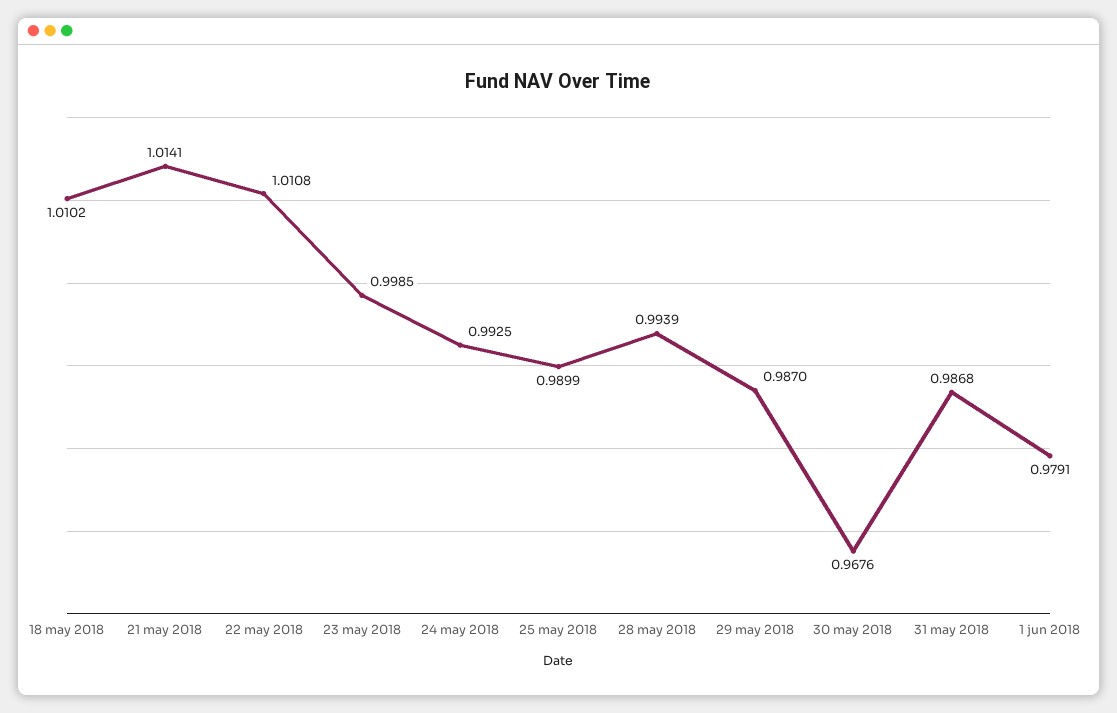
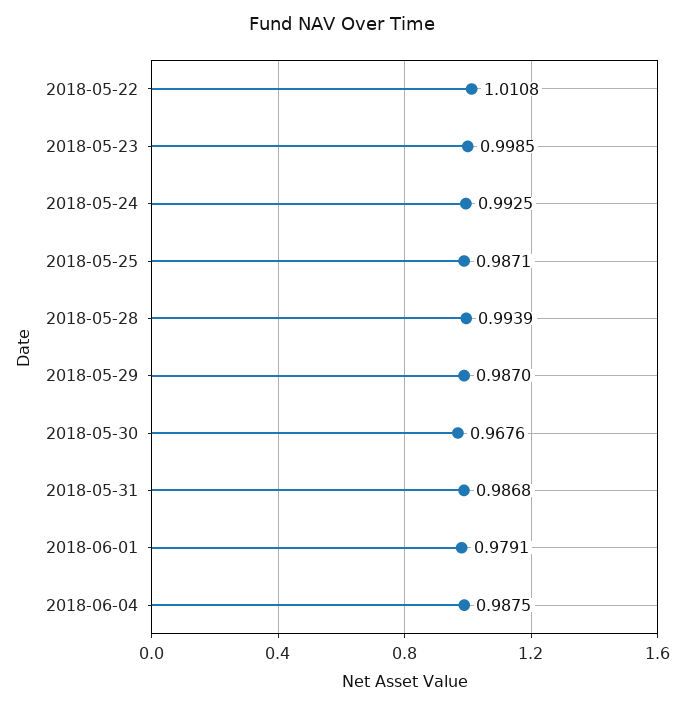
18 may 2018: 1.0102 -> none
21 may 2018: 1.0141 -> none
25 may 2018: 0.9899 -> 0.9871
2018-06-04: none -> 0.9875

